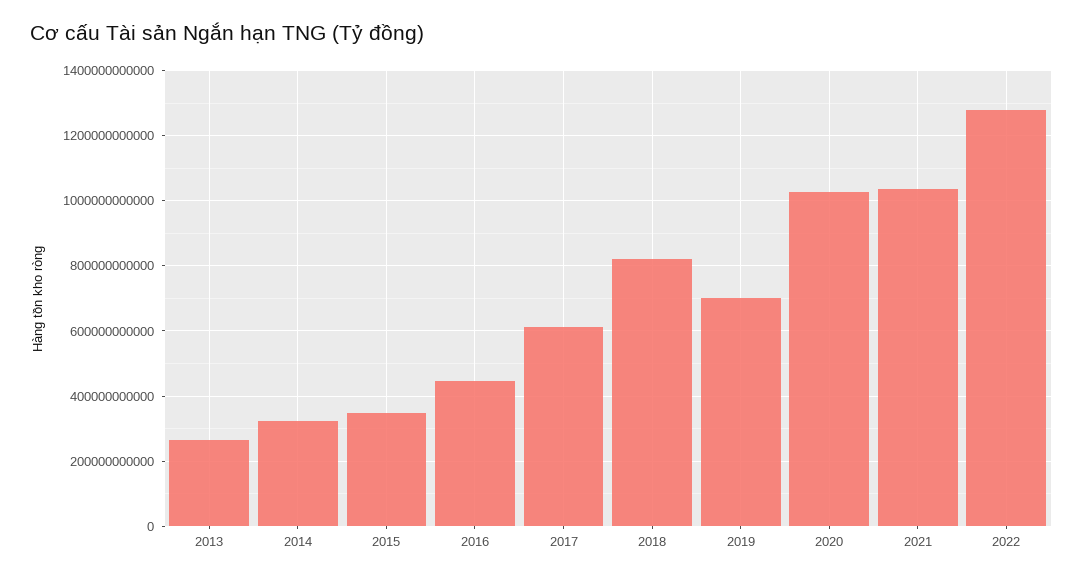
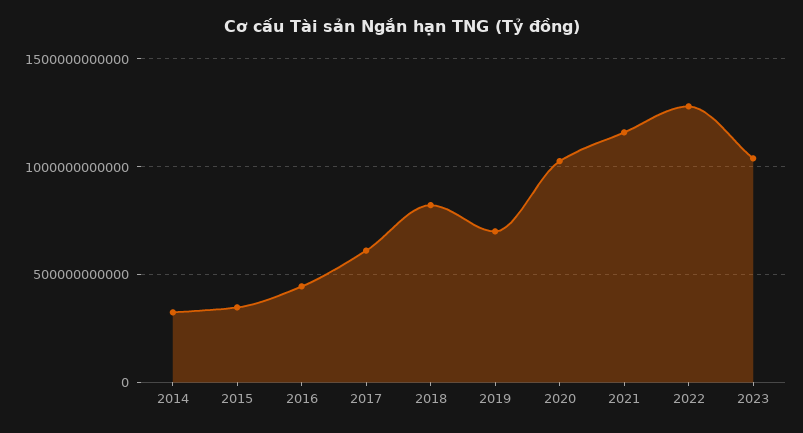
2013: 260000000000 -> none
2021: 1040000000000 -> 1150000000000
2023: none -> 1050000000000

